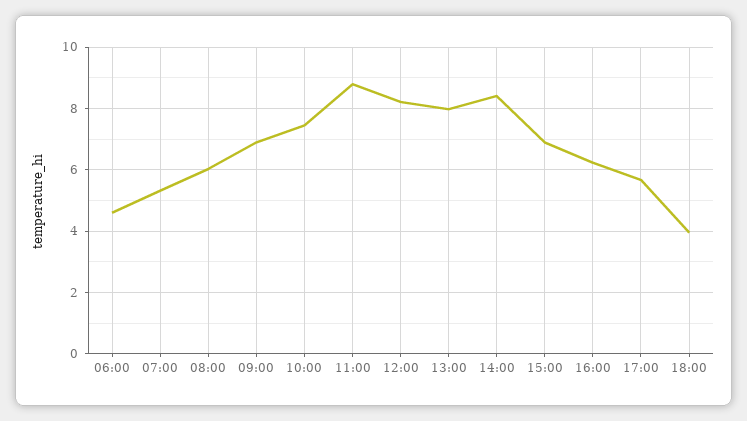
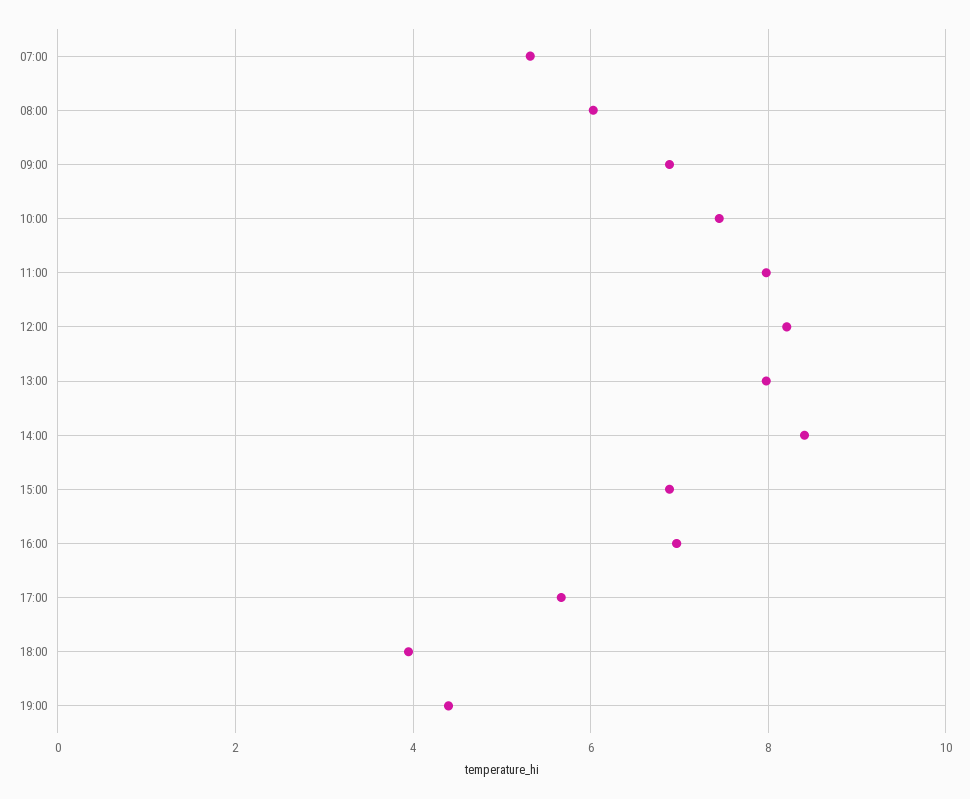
06:00: 4.6 -> none
11:00: 8.8 -> 8
16:00: 6.2 -> 7
19:00: none -> 4.4

